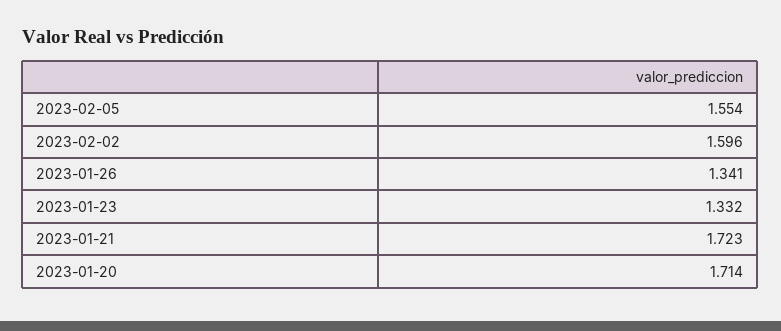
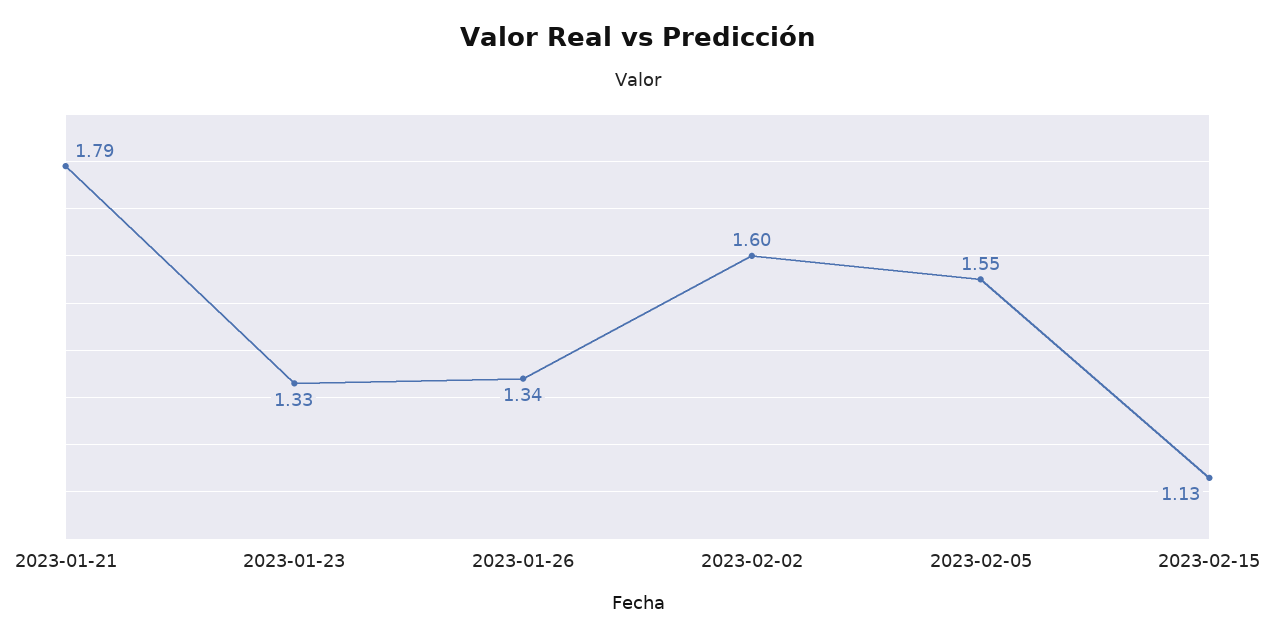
2023-01-21: 1.723 -> 1.79
2023-01-20: 1.714 -> none
2023-02-15: none -> 1.13

